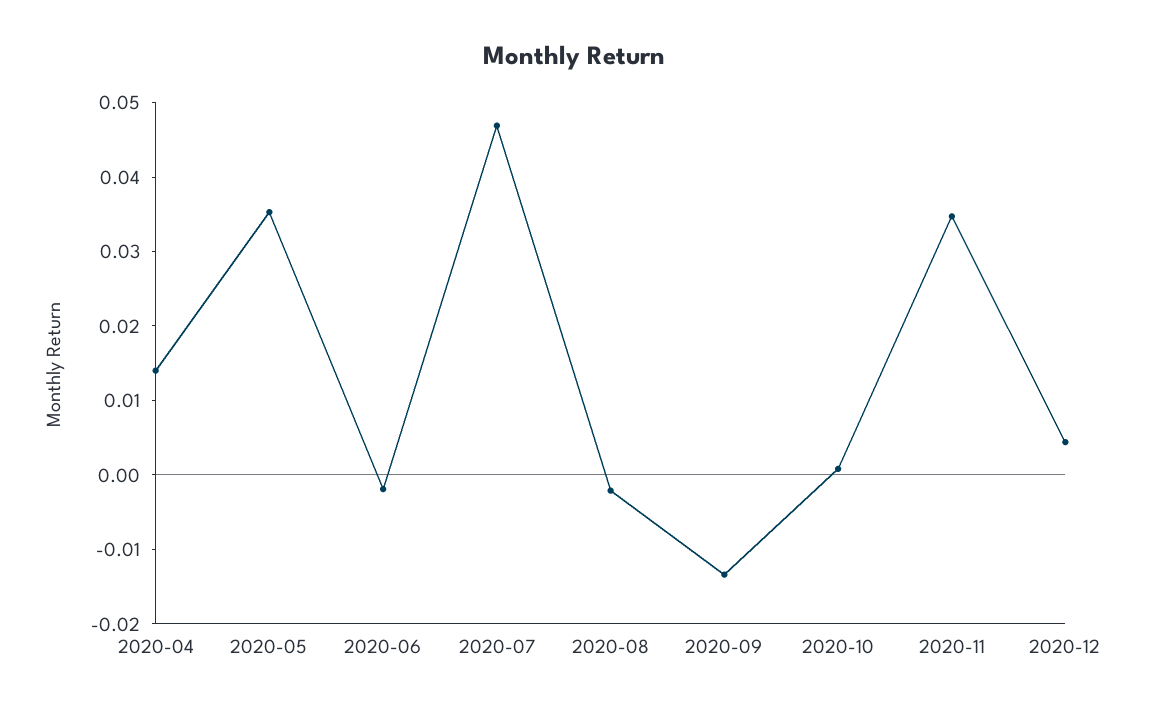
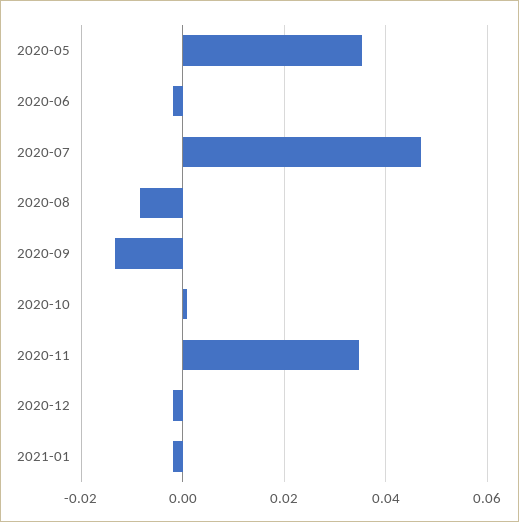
2020-04: 0.014 -> none
2020-08: -0.002 -> -0.008
2020-12: 0.004 -> -0.002
2021-01: none -> -0.002

